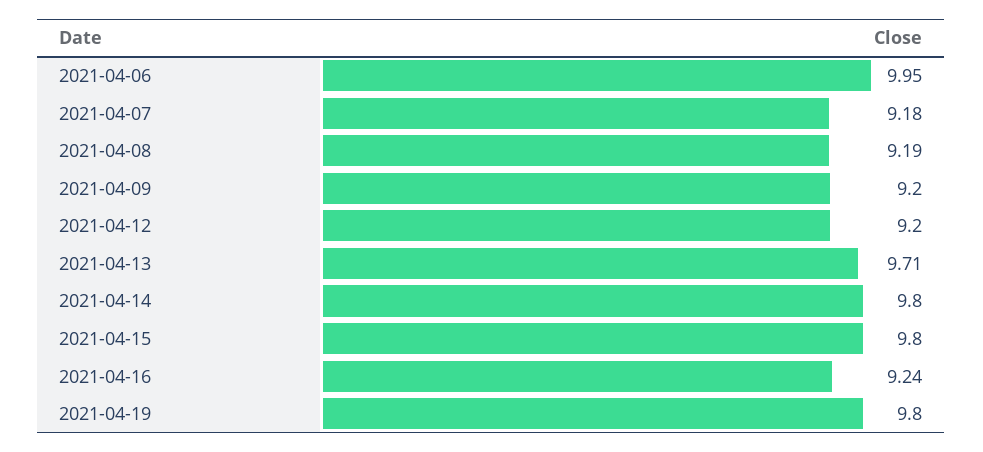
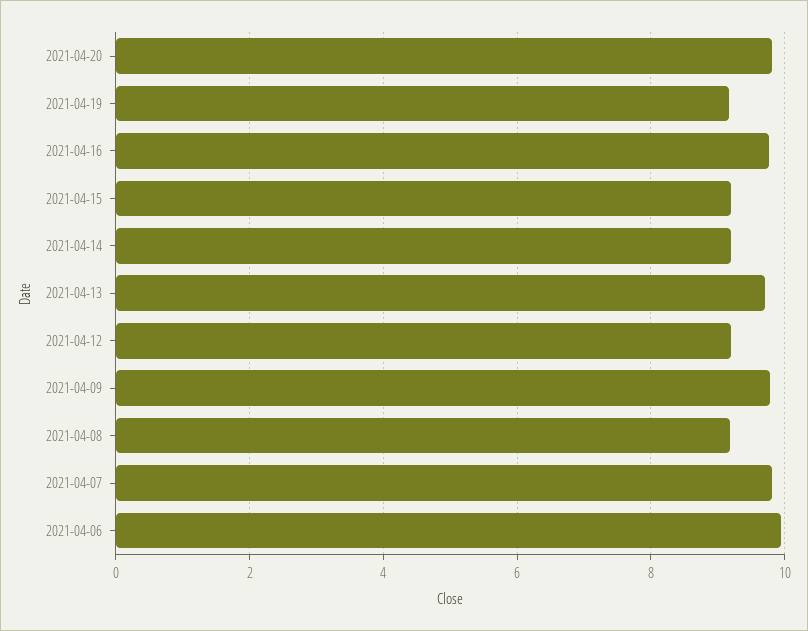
2021-04-07: 9.18 -> 9.8
2021-04-09: 9.2 -> 9.8
2021-04-14: 9.8 -> 9.2
2021-04-15: 9.8 -> 9.2
2021-04-16: 9.24 -> 9.8
2021-04-19: 9.8 -> 9.2
2021-04-20: none -> 9.8

